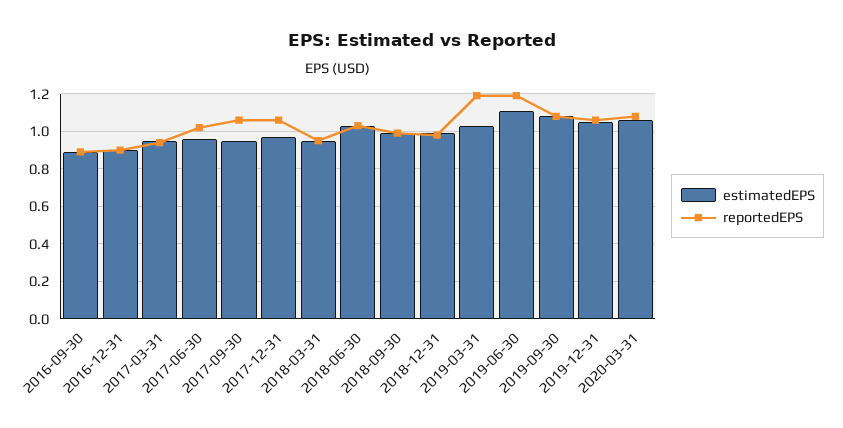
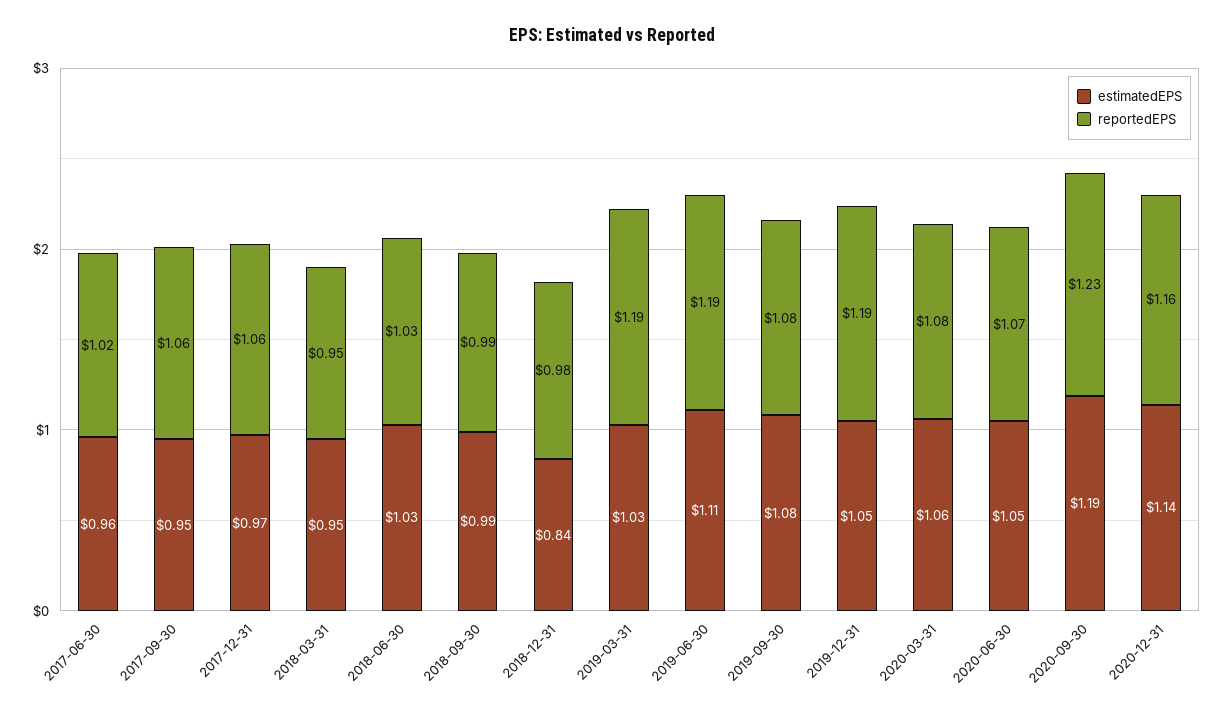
estimatedEPS, 2016-09-30: 0.9 -> none
reportedEPS, 2016-09-30: 0.9 -> none
estimatedEPS, 2016-12-31: 0.9 -> none
reportedEPS, 2016-12-31: 0.9 -> none
estimatedEPS, 2017-03-31: 0.95 -> none
reportedEPS, 2017-03-31: 0.95 -> none
estimatedEPS, 2018-12-31: 1 -> 0.84
reportedEPS, 2019-12-31: 1.05 -> 1.19
estimatedEPS, 2020-06-30: none -> 1.05
reportedEPS, 2020-06-30: none -> 1.07
estimatedEPS, 2020-09-30: none -> 1.19
reportedEPS, 2020-09-30: none -> 1.23
estimatedEPS, 2020-12-31: none -> 1.14
reportedEPS, 2020-12-31: none -> 1.16

